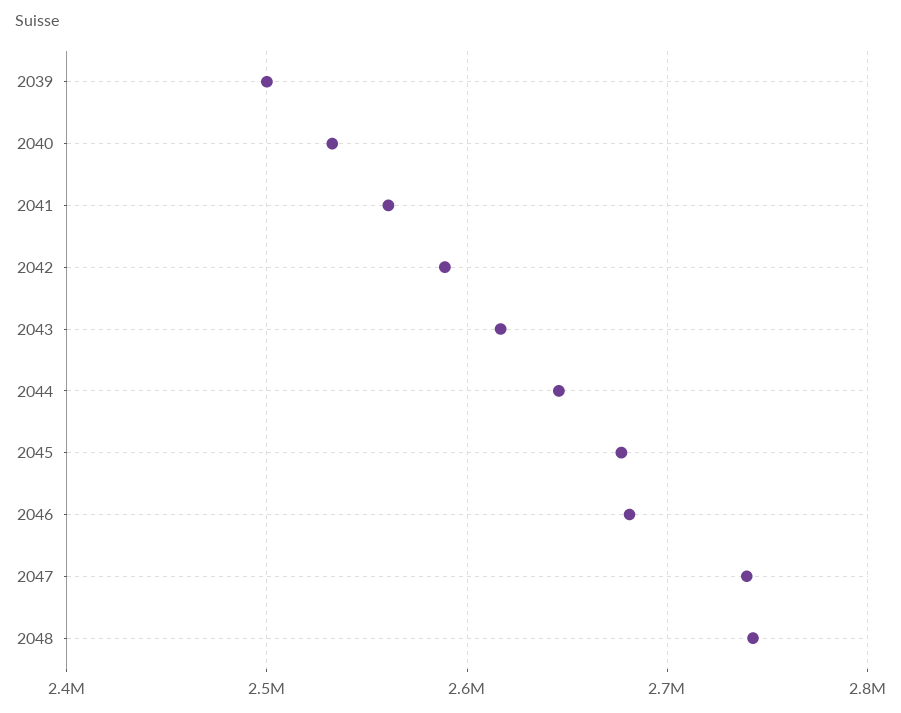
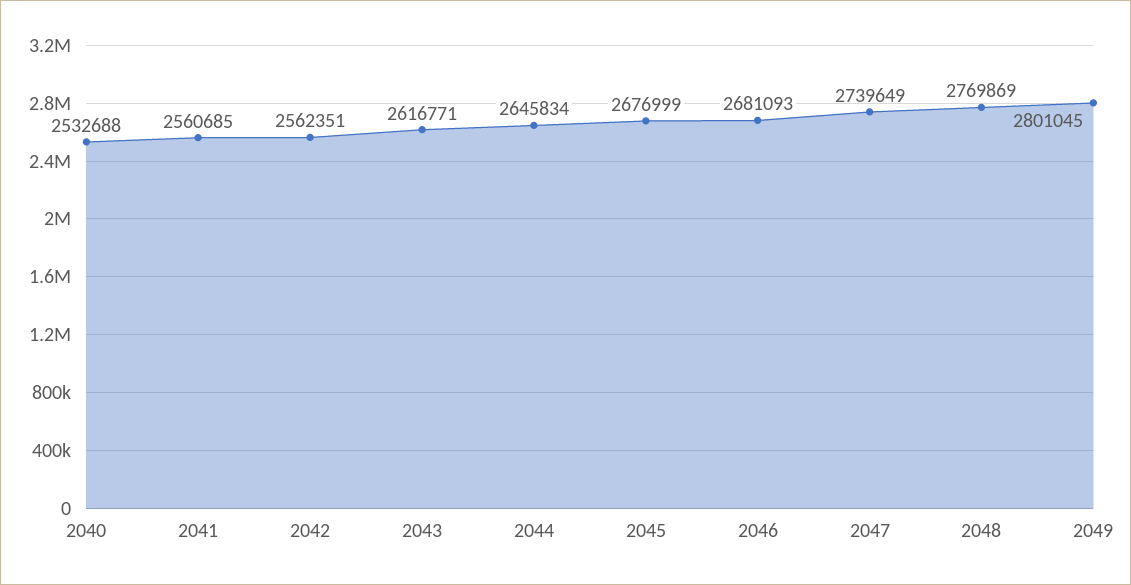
2039: 2500000 -> none
2042: 2590000 -> 2562351
2048: 2740000 -> 2769869
2049: none -> 2801045

